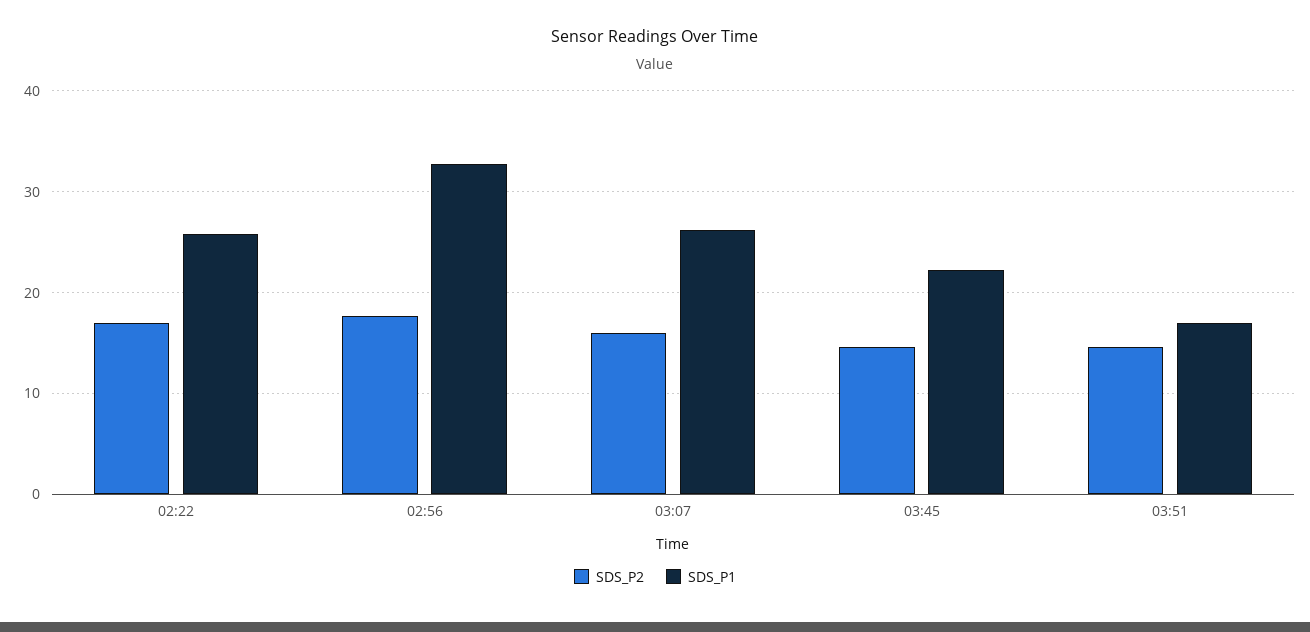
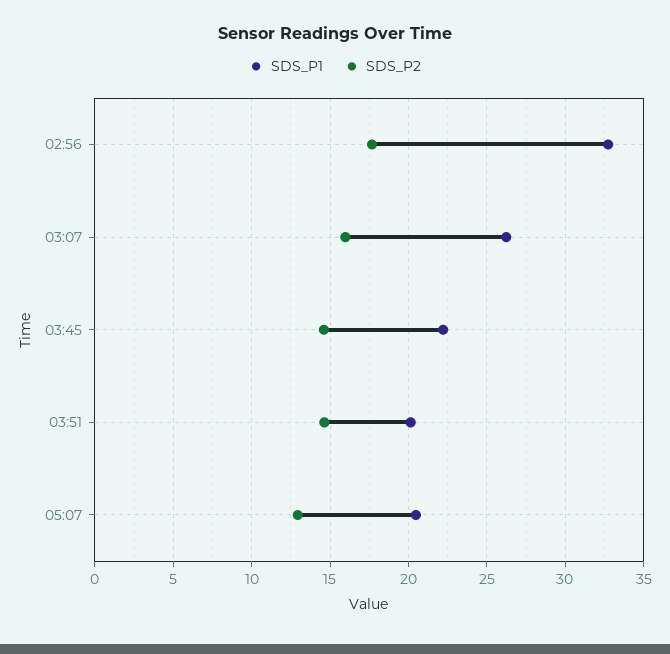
SDS_P2, 02:22: 17 -> none
SDS_P1, 02:22: 26 -> none
SDS_P1, 03:51: 17 -> 20
SDS_P1, 05:07: none -> 20.5
SDS_P2, 05:07: none -> 13

